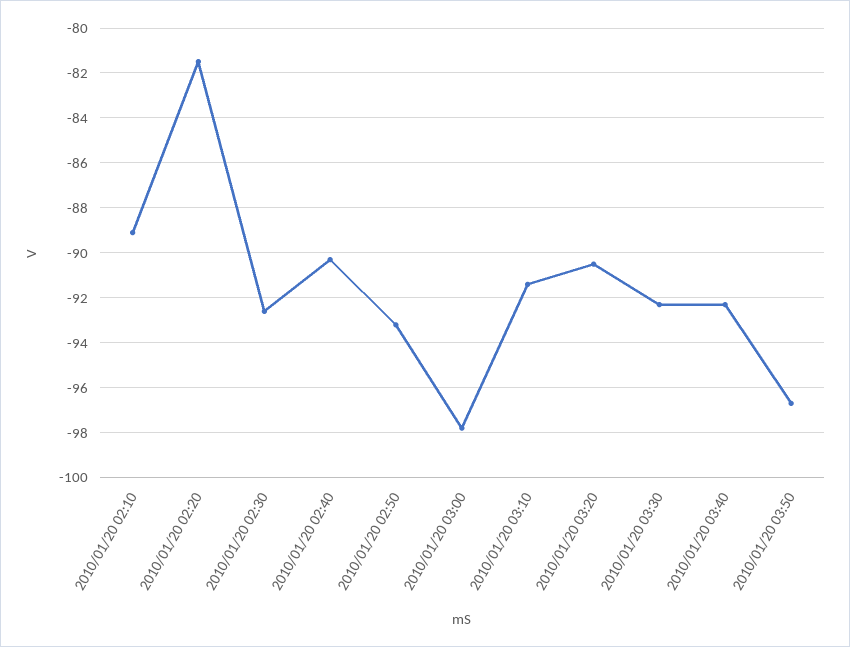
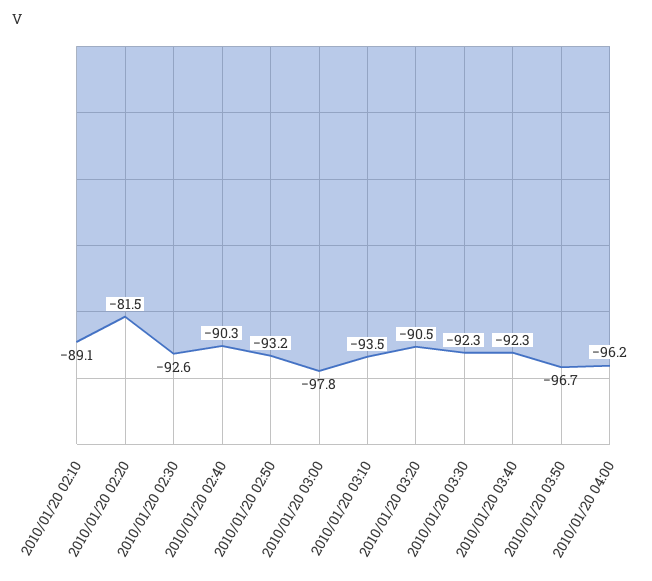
2010/01/20 03:10: -91.5 -> -93.5
2010/01/20 04:00: none -> -96.2

